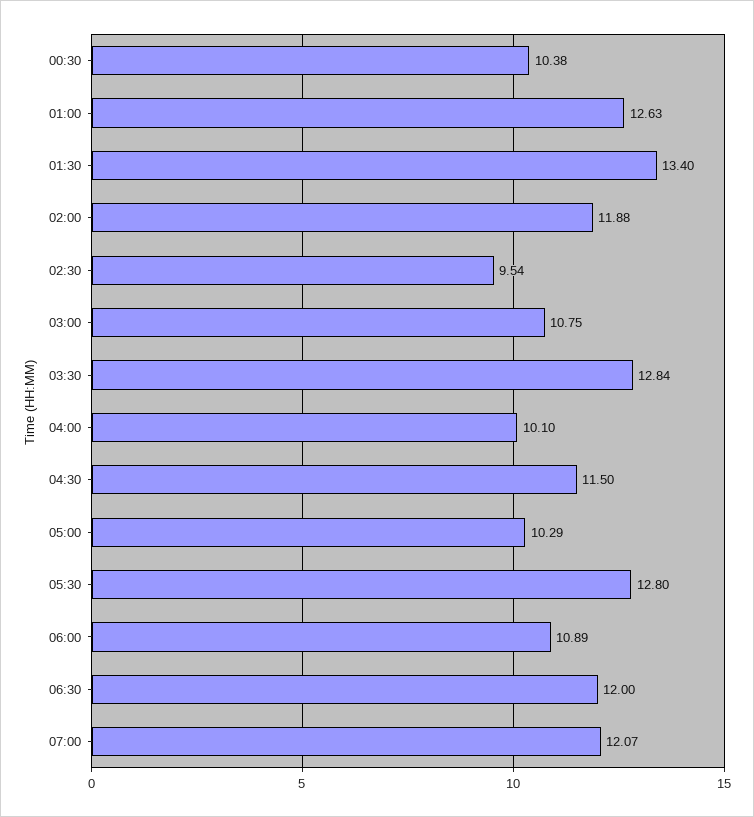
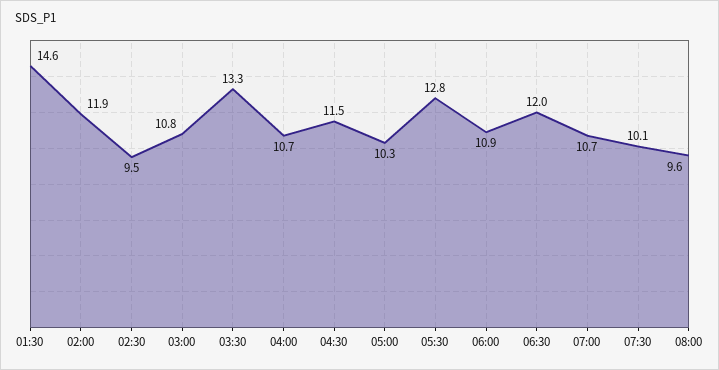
00:30: 10.38 -> none
01:00: 12.63 -> none
01:30: 13.4 -> 14.6
03:30: 12.84 -> 13.3
04:00: 10.1 -> 10.7
07:00: 12.07 -> 10.7
07:30: none -> 10.1
08:00: none -> 9.6

